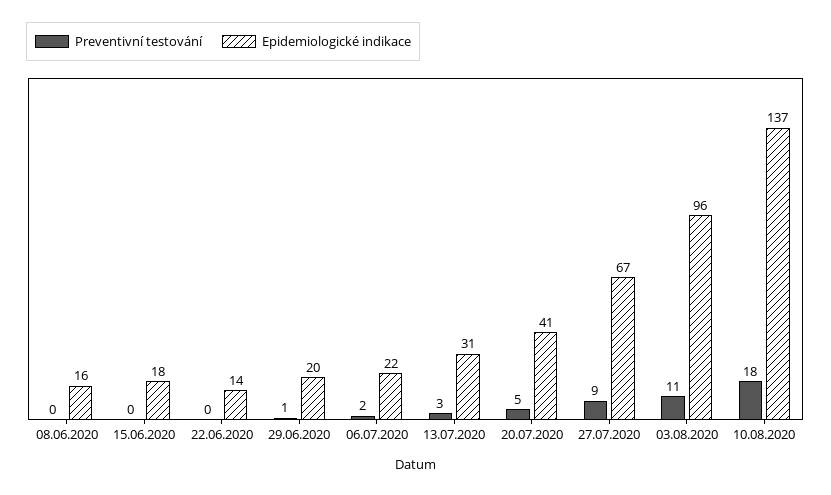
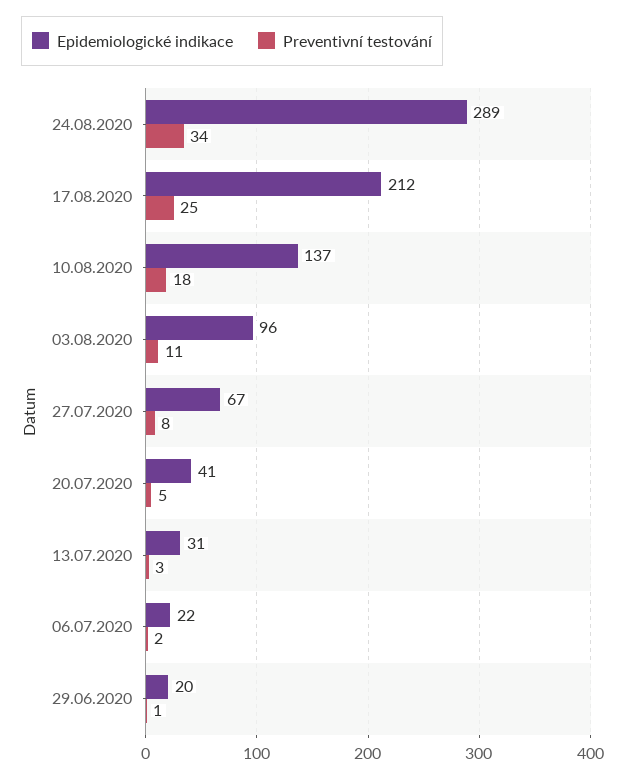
Preventivní testování, 08.06.2020: 0 -> none
Epidemiologické indikace, 08.06.2020: 16 -> none
Preventivní testování, 15.06.2020: 0 -> none
Epidemiologické indikace, 15.06.2020: 18 -> none
Preventivní testování, 22.06.2020: 0 -> none
Epidemiologické indikace, 22.06.2020: 14 -> none
Preventivní testování, 27.07.2020: 9 -> 8
Epidemiologické indikace, 24.08.2020: none -> 289
Preventivní testování, 24.08.2020: none -> 34
Epidemiologické indikace, 17.08.2020: none -> 212
Preventivní testování, 17.08.2020: none -> 25

